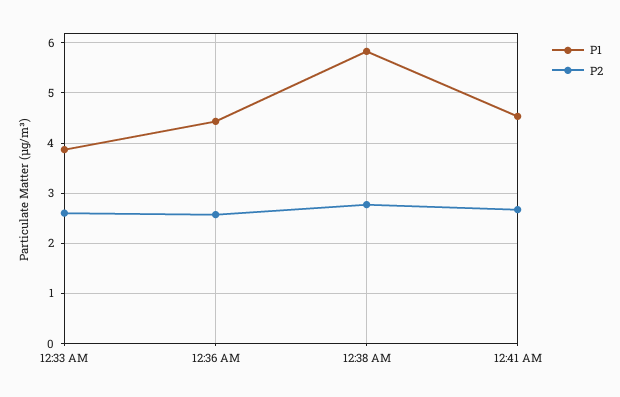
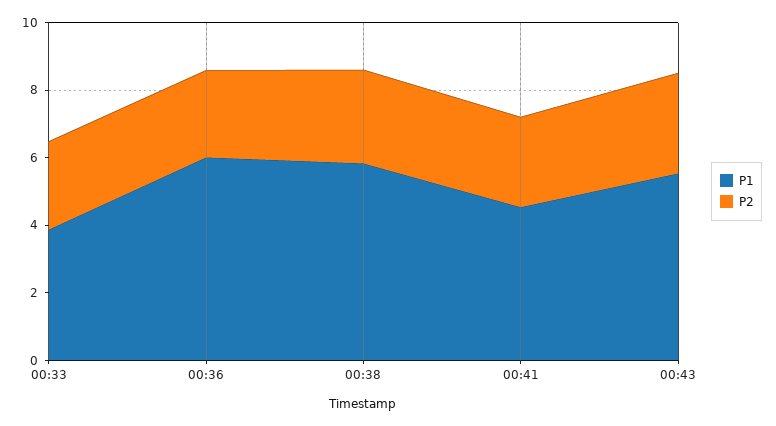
P1, 12:36 AM: 4.4 -> 6
P1, 00:43: none -> 5.5
P2, 00:43: none -> 3

